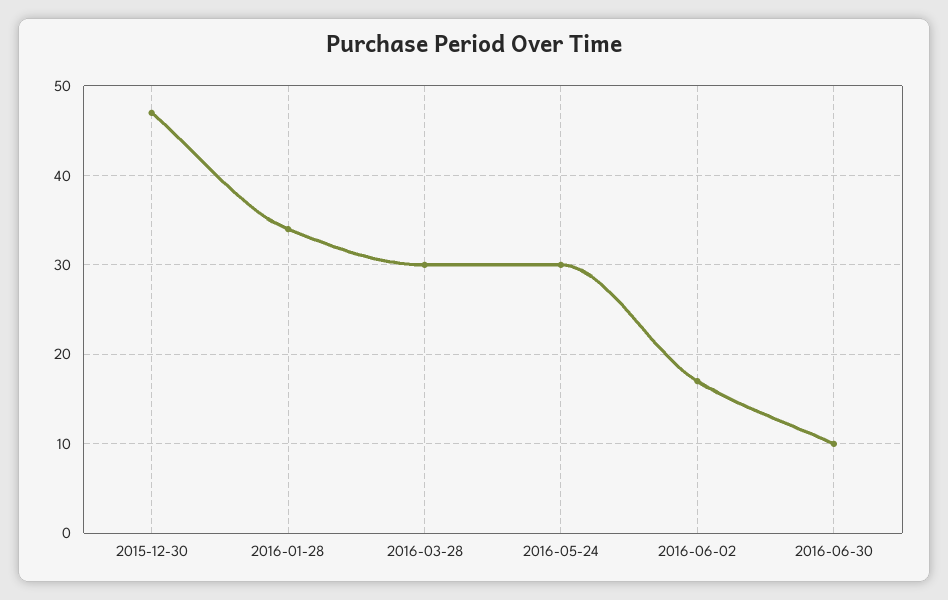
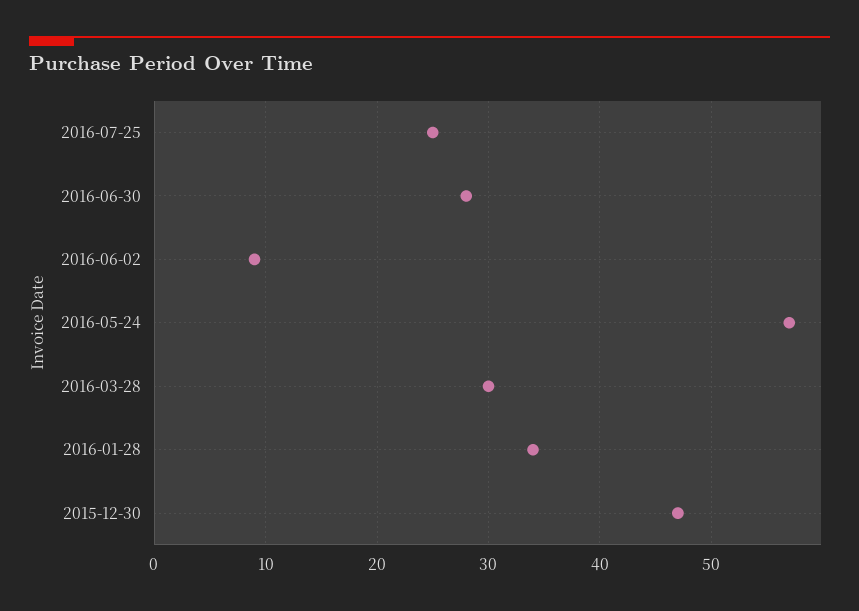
2016-05-24: 30 -> 57
2016-06-02: 17 -> 9
2016-06-30: 10 -> 28
2016-07-25: none -> 25

